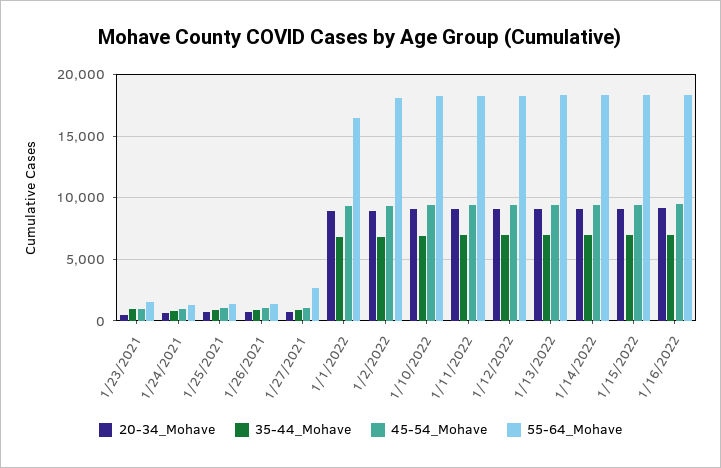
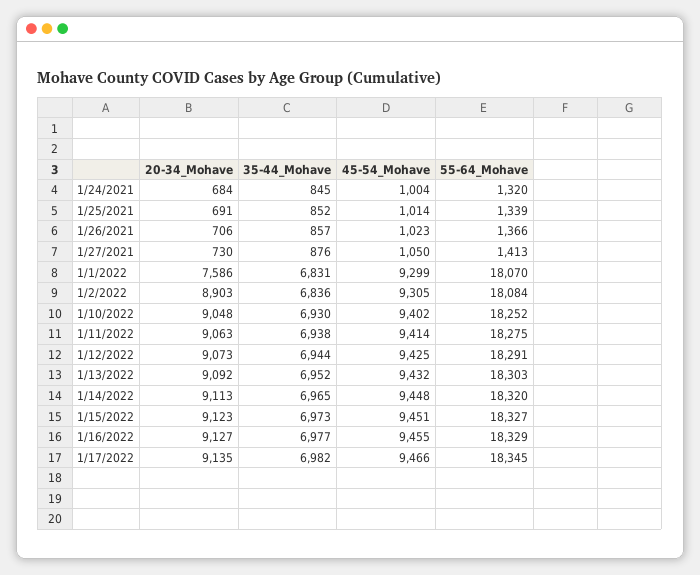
20-34_Mohave, 1/23/2021: 500 -> none
35-44_Mohave, 1/23/2021: 1000 -> none
45-54_Mohave, 1/23/2021: 1000 -> none
55-64_Mohave, 1/23/2021: 1500 -> none
55-64_Mohave, 1/27/2021: 2500 -> 1413
20-34_Mohave, 1/1/2022: 9000 -> 7586
55-64_Mohave, 1/1/2022: 16500 -> 18070
20-34_Mohave, 1/17/2022: none -> 9135
35-44_Mohave, 1/17/2022: none -> 6982
45-54_Mohave, 1/17/2022: none -> 9466
55-64_Mohave, 1/17/2022: none -> 18345

